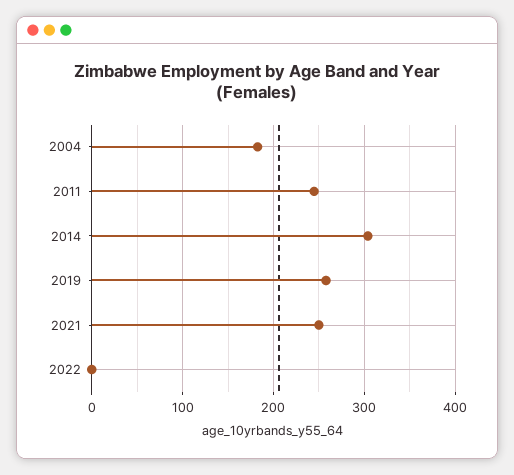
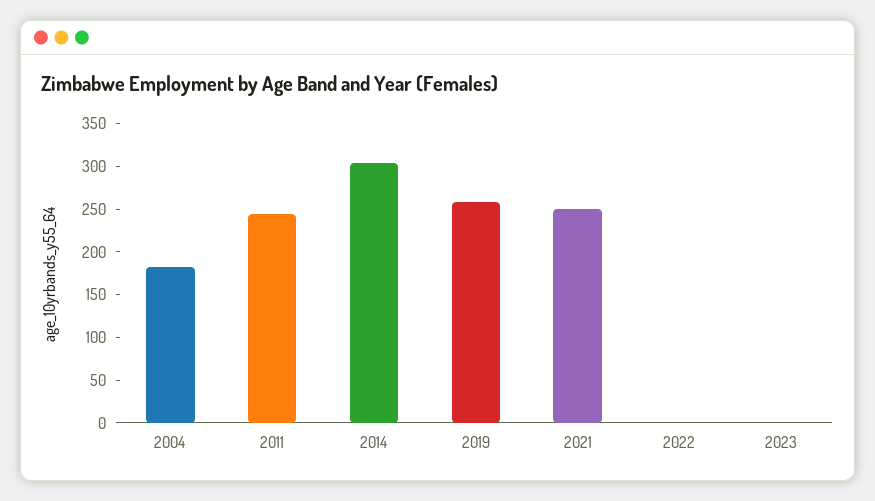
2023: none -> 0

